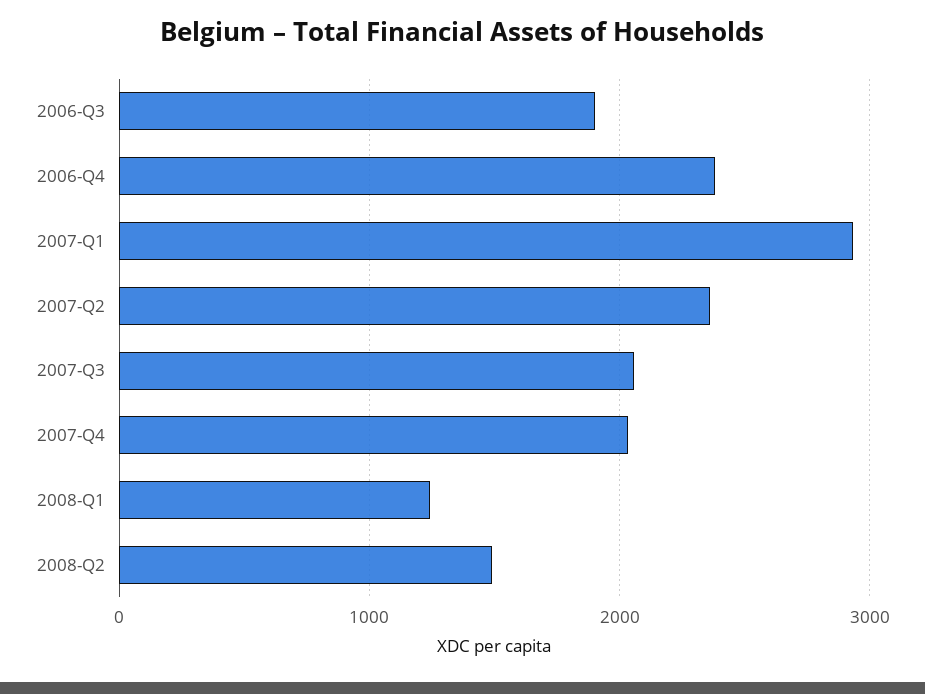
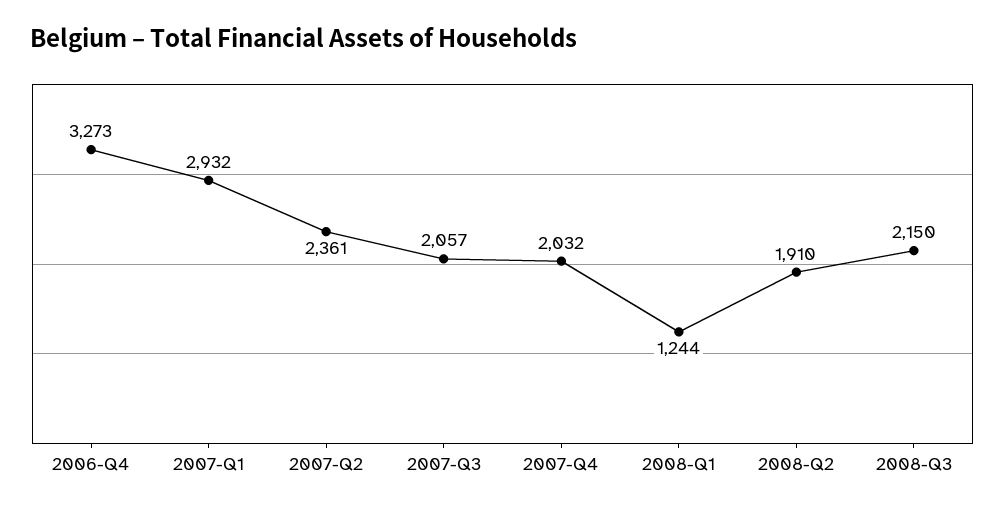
2006-Q3: 1900 -> none
2006-Q4: 2400 -> 3273
2008-Q2: 1500 -> 1910
2008-Q3: none -> 2150

